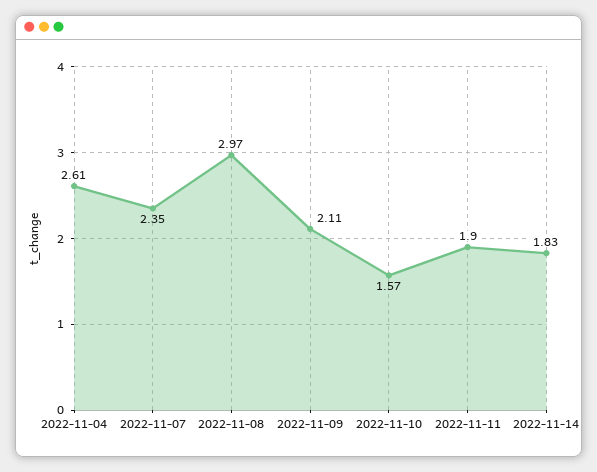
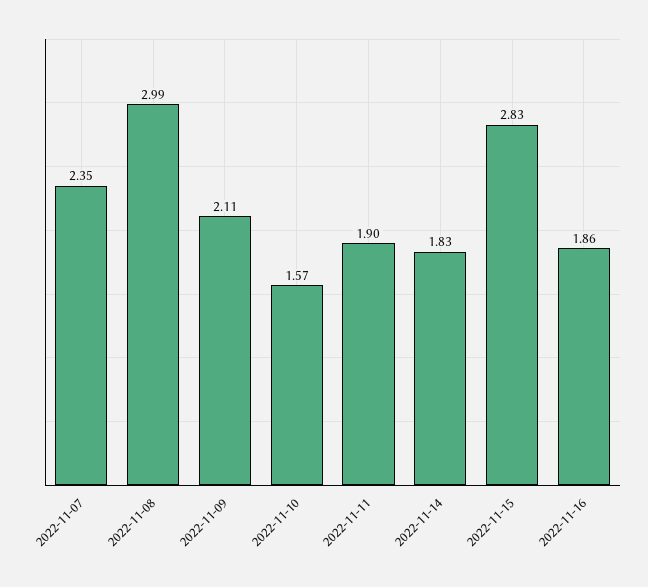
2022-11-04: 2.61 -> none
2022-11-08: 2.97 -> 2.99
2022-11-15: none -> 2.83
2022-11-16: none -> 1.86

